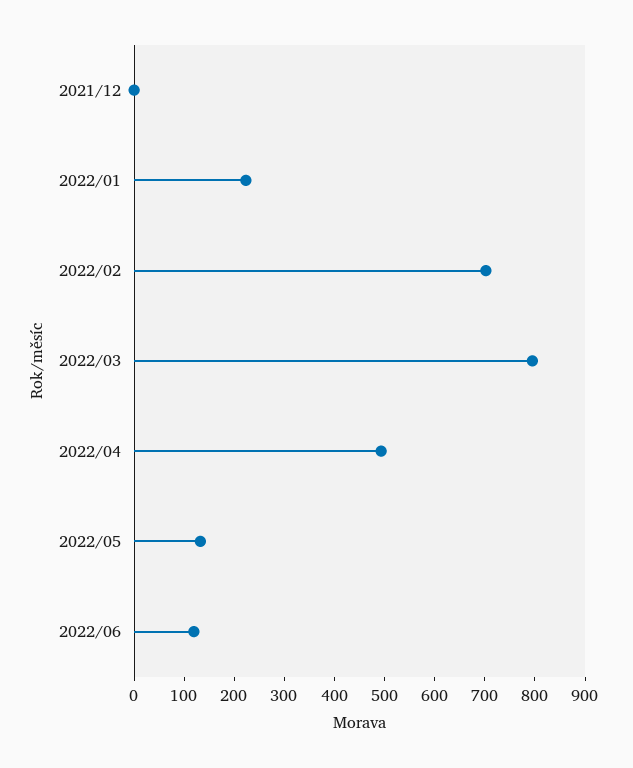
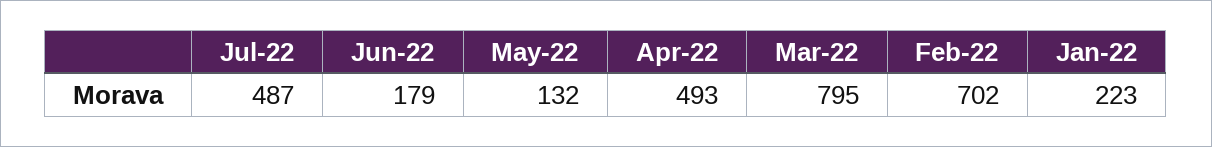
2021/12: 0 -> none
2022/06: 120 -> 179
Jul-22: none -> 487

